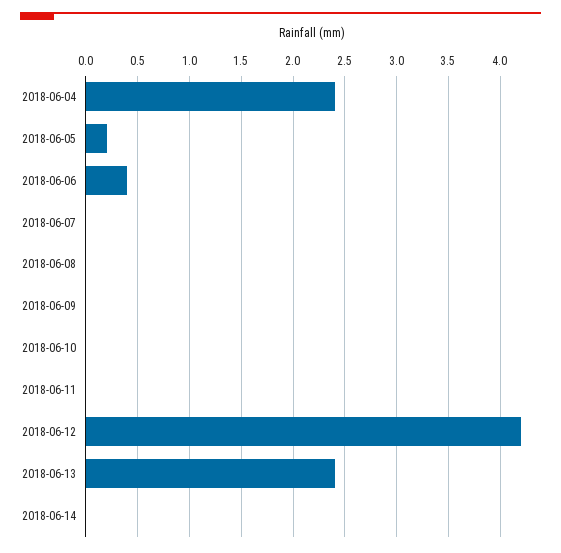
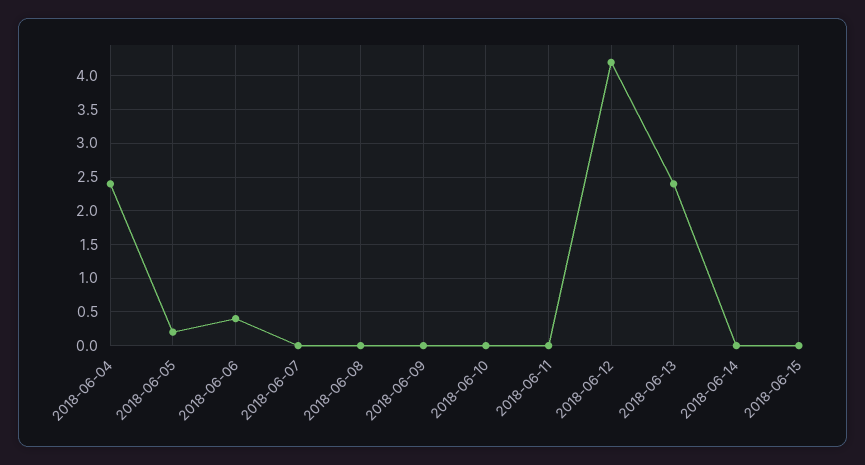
2018-06-15: none -> 0

